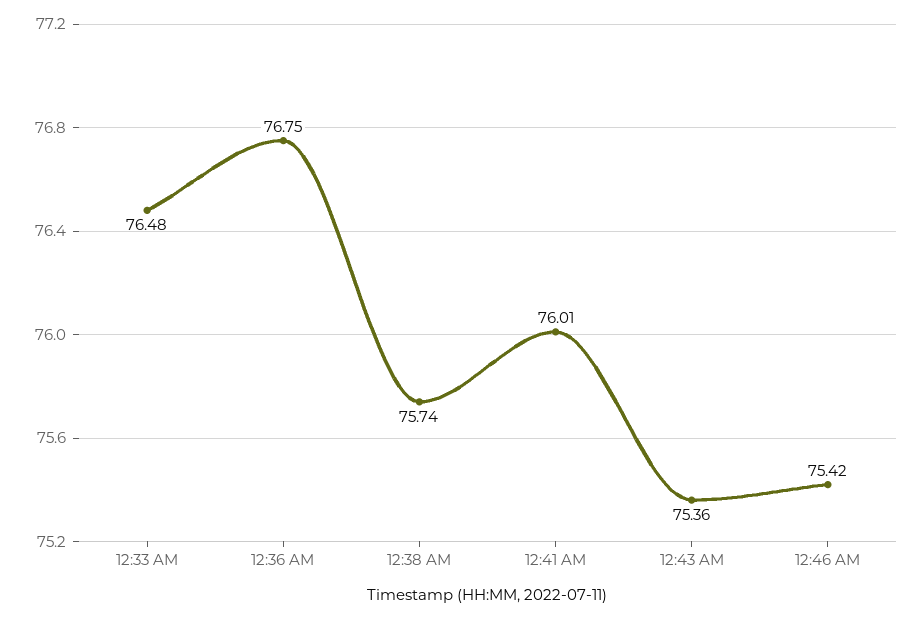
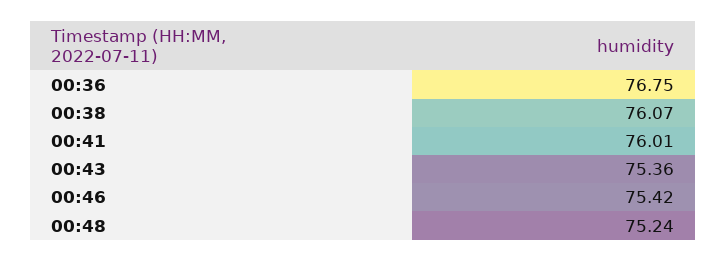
12:33 AM: 76.48 -> none
12:38 AM: 75.74 -> 76.07
00:48: none -> 75.24

